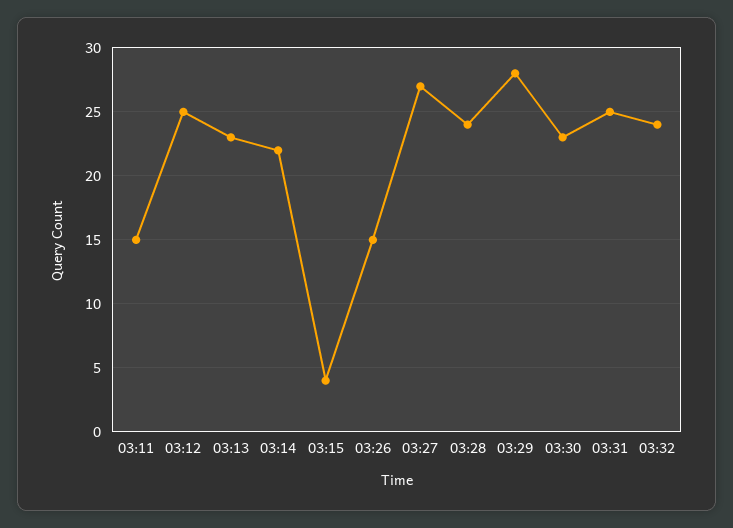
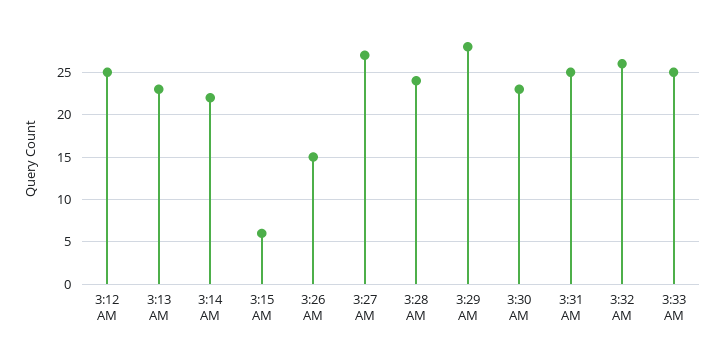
03:11: 15 -> none
03:15: 4 -> 6
03:32: 24 -> 26
3:33 AM: none -> 25

